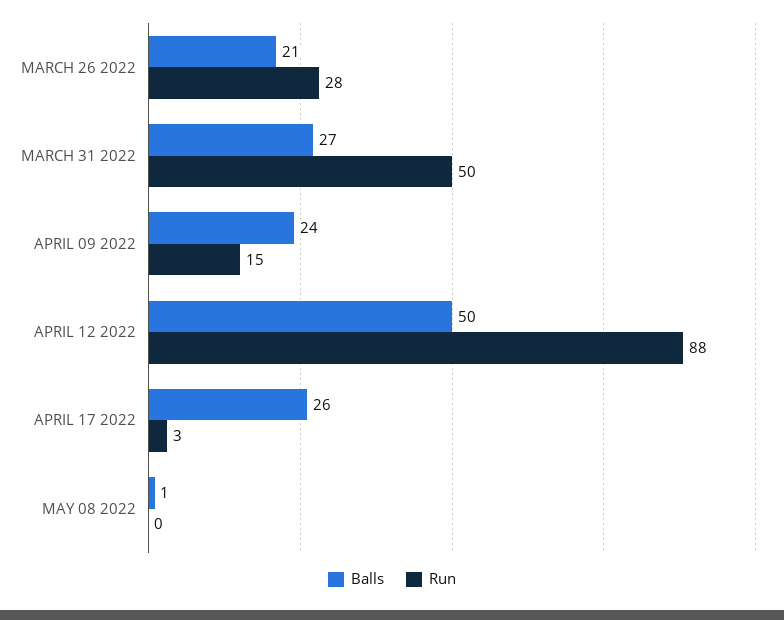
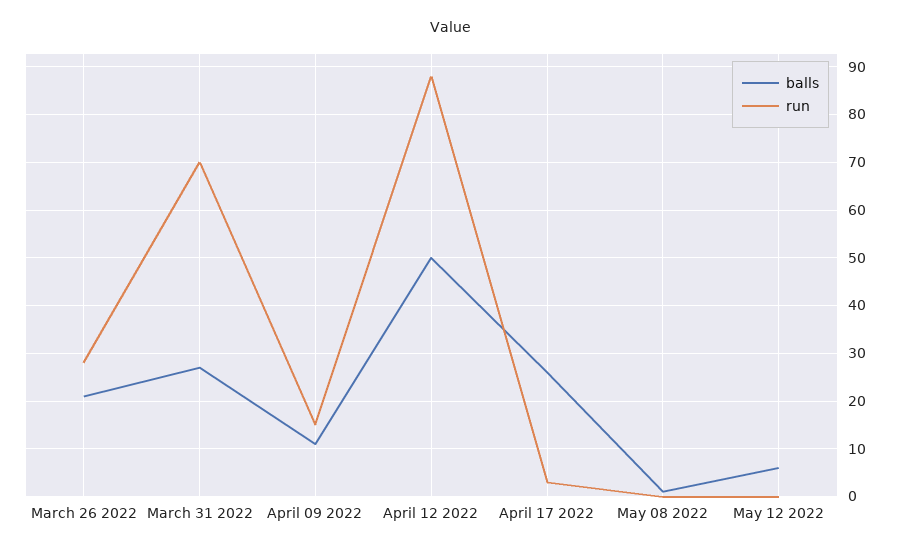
Run, MARCH 31 2022: 50 -> 70
Balls, APRIL 09 2022: 24 -> 10
Balls, May 12 2022: none -> 5
Run, May 12 2022: none -> 0

